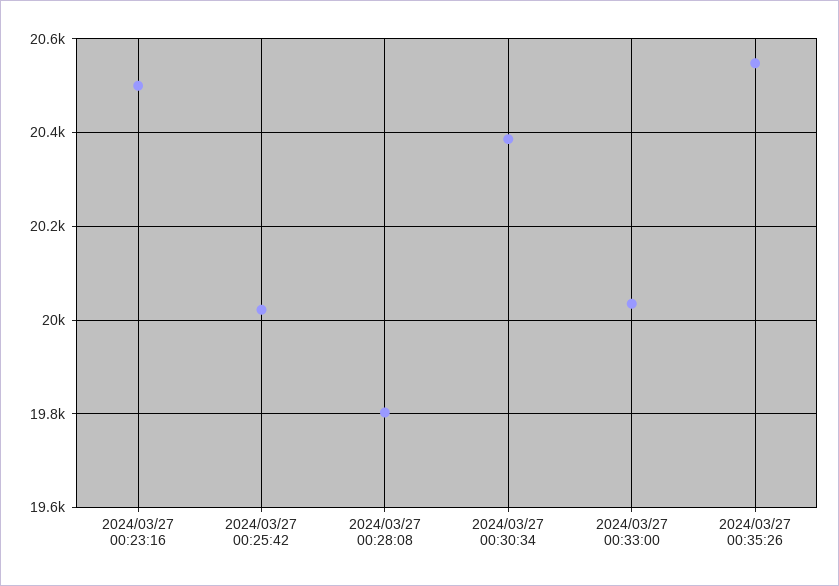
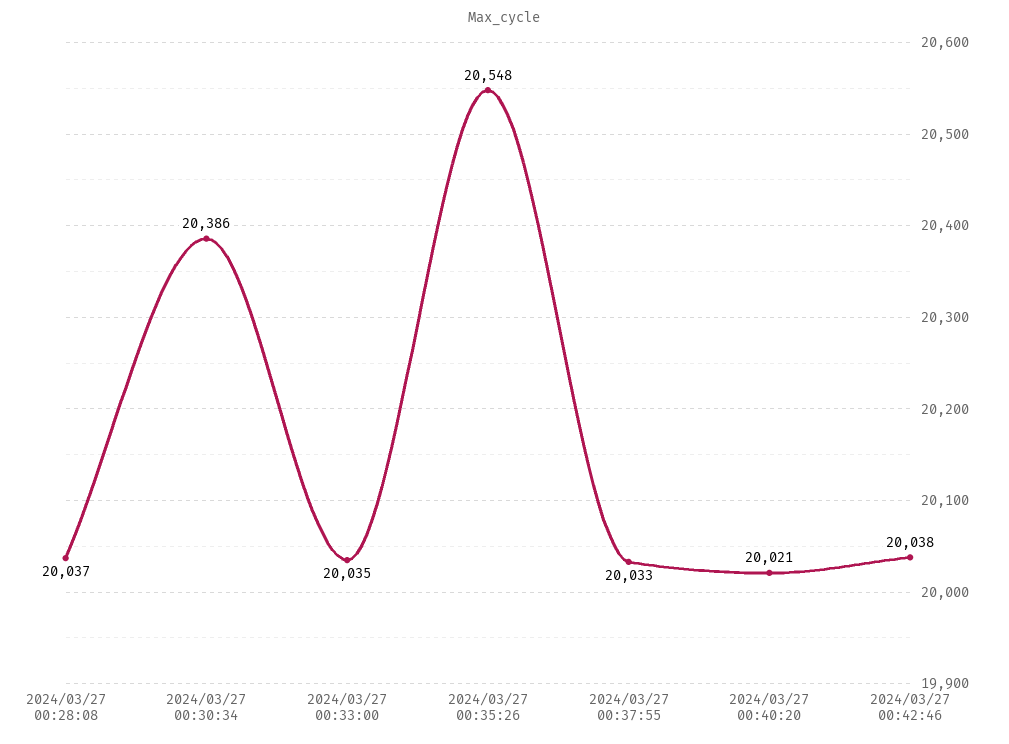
2024/03/27 00:23:16: 20500 -> none
2024/03/27 00:25:42: 20020 -> none
2024/03/27 00:28:08: 19800 -> 20037
2024/03/27 00:37:55: none -> 20033
2024/03/27 00:40:20: none -> 20021
2024/03/27 00:42:46: none -> 20038

